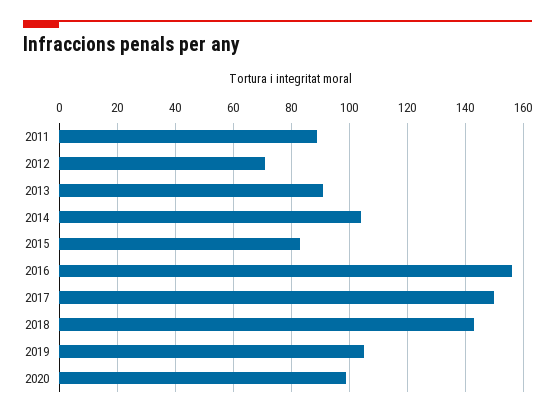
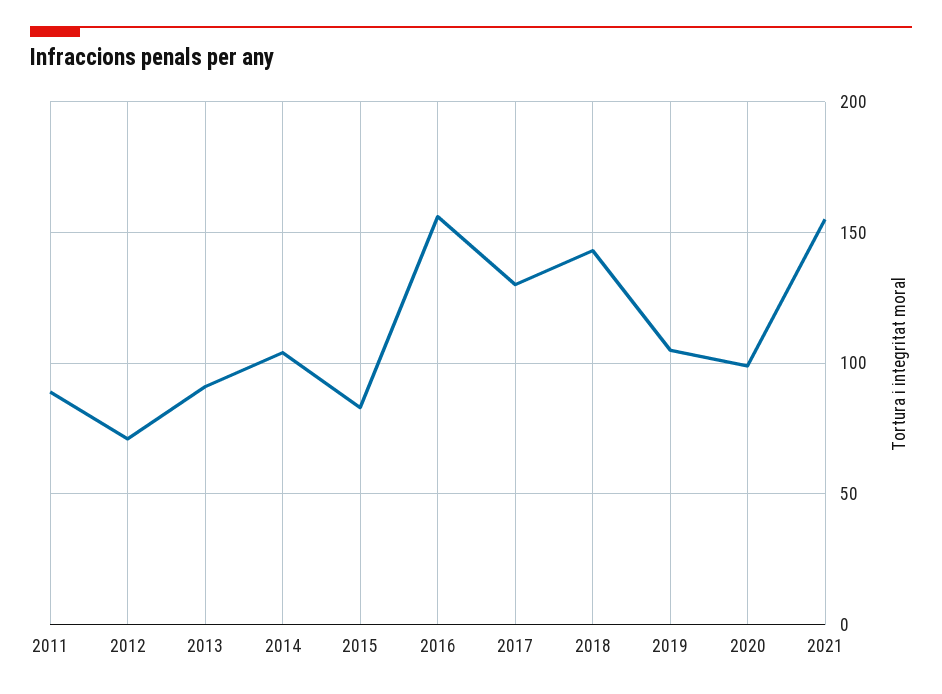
2017: 150 -> 130
2021: none -> 155

